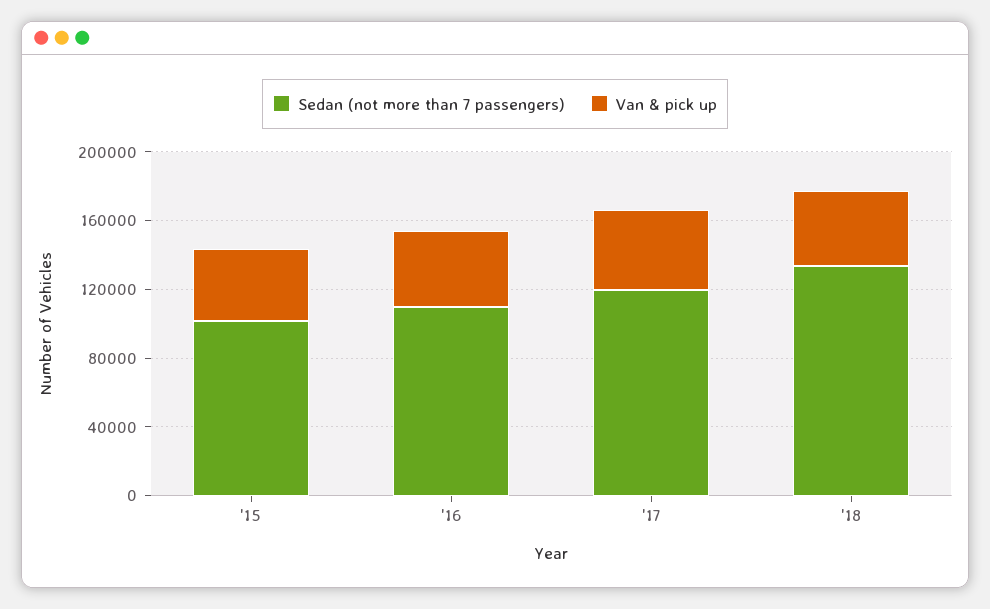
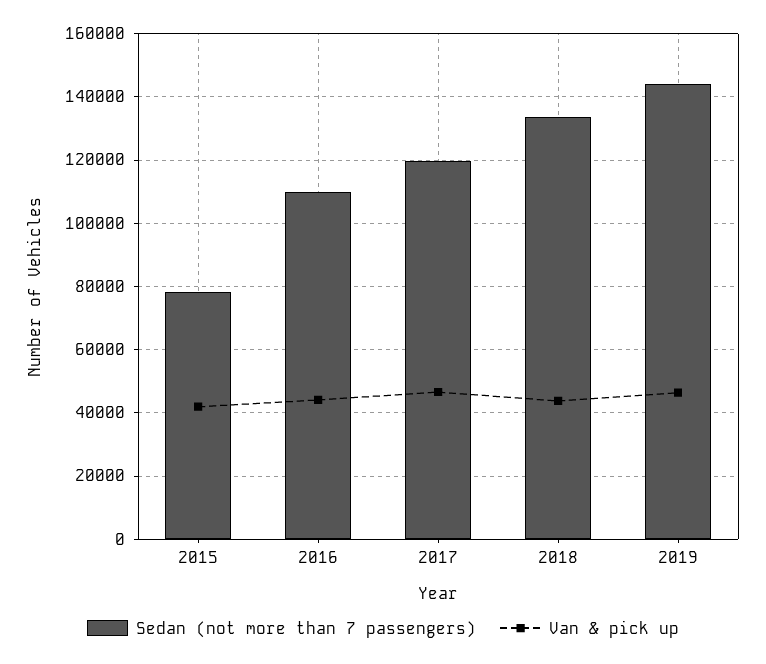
Sedan (not more than 7 passengers), '15: 100000 -> 78000
Sedan (not more than 7 passengers), 2019: none -> 144000
Van & pick up, 2019: none -> 46000

